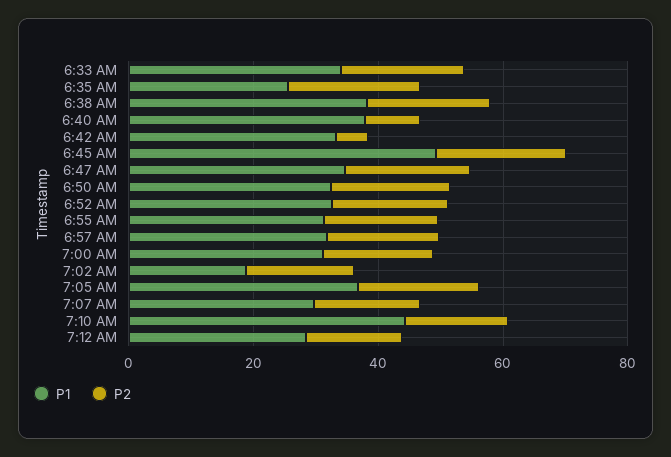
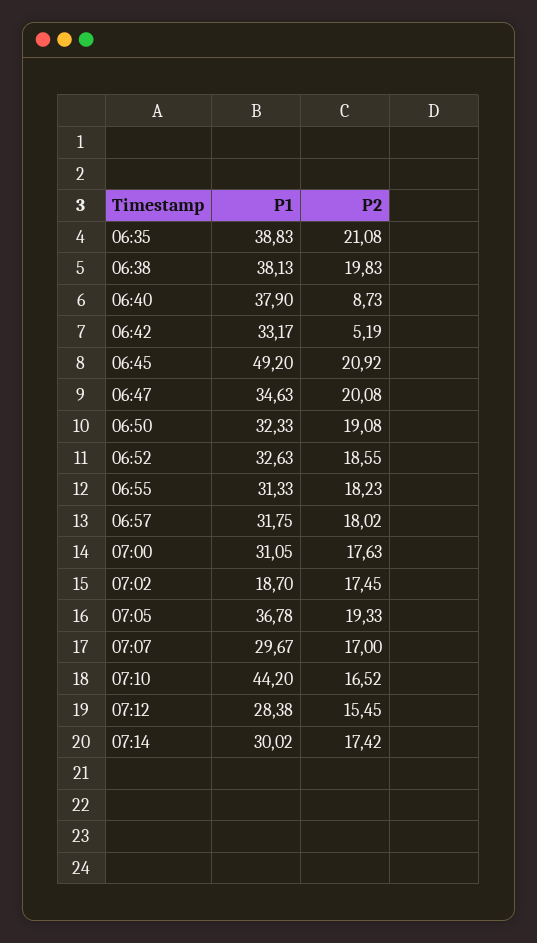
P1, 6:33 AM: 35 -> none
P2, 6:33 AM: 20 -> none
P1, 6:35 AM: 25 -> 38.83
P1, 07:14: none -> 30.02
P2, 07:14: none -> 17.42

